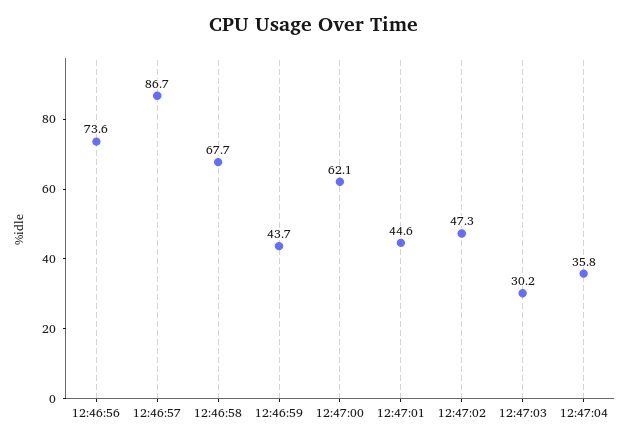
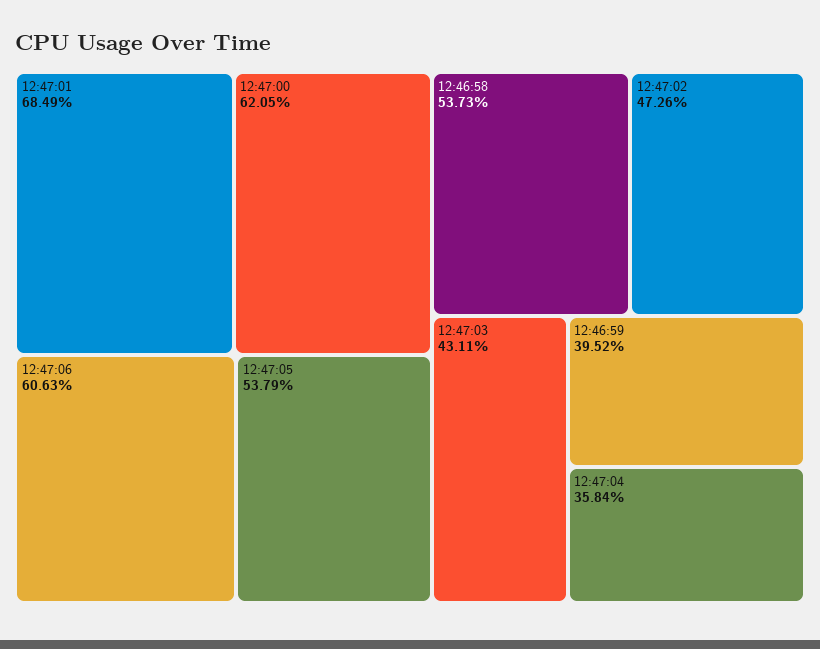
12:46:56: 73.6 -> none
12:46:57: 86.7 -> none
12:46:58: 67.7 -> 53.73
12:46:59: 43.7 -> 39.52
12:47:01: 44.6 -> 68.49
12:47:03: 30.2 -> 43.11
12:47:06: none -> 60.63
12:47:05: none -> 53.79

